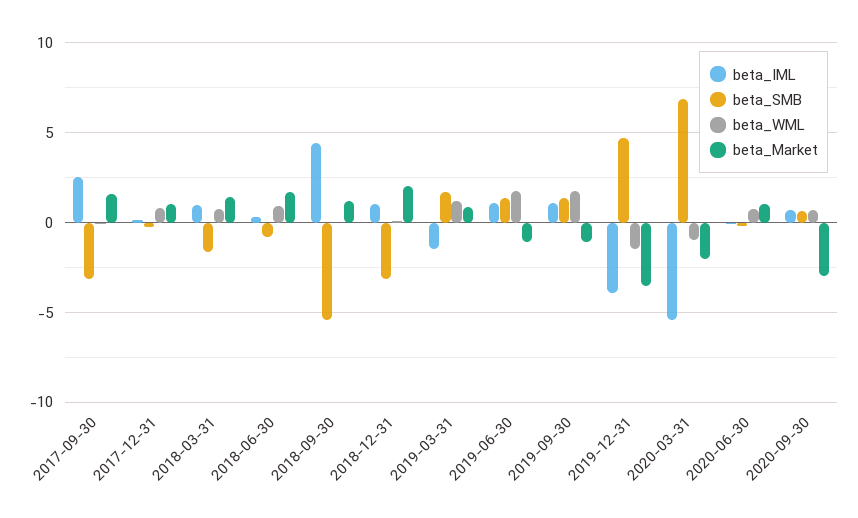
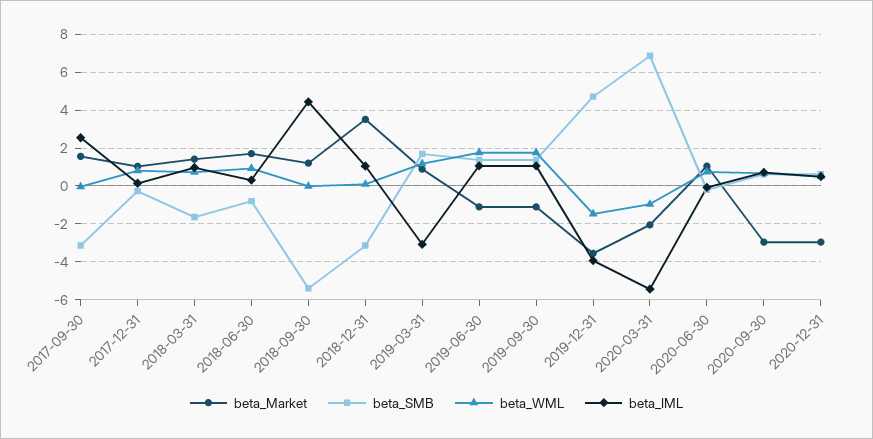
beta_Market, 2018-12-31: 2 -> 3.5
beta_IML, 2019-03-31: -1.5 -> -3
beta_Market, 2020-12-31: none -> -3
beta_SMB, 2020-12-31: none -> 0.5
beta_WML, 2020-12-31: none -> 0.5
beta_IML, 2020-12-31: none -> 0.5

